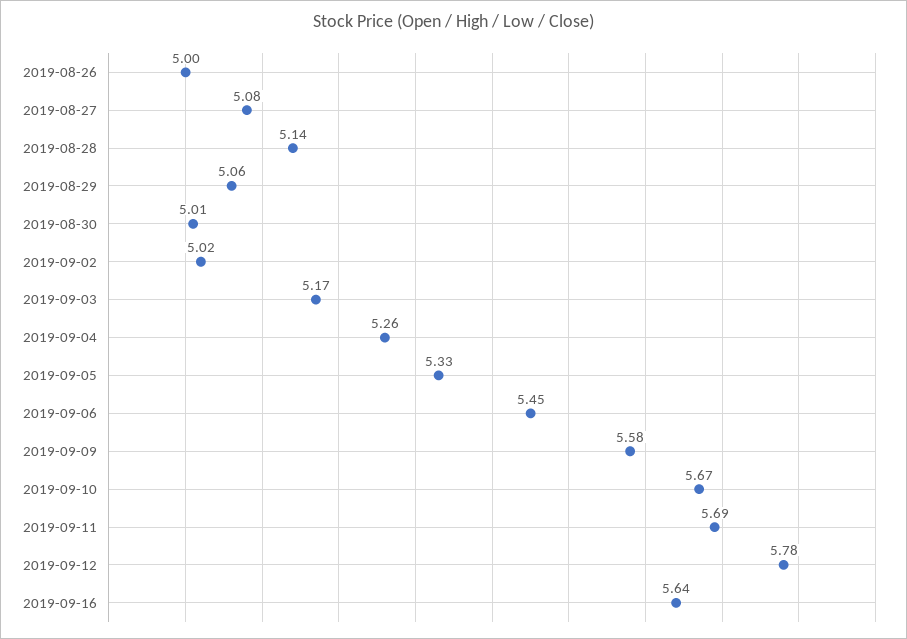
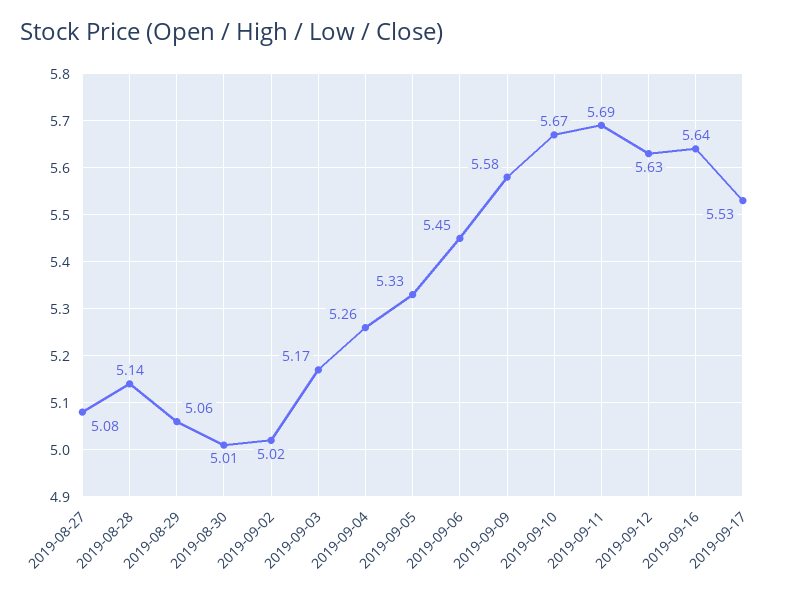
2019-08-26: 5 -> none
2019-09-12: 5.78 -> 5.63
2019-09-17: none -> 5.53

